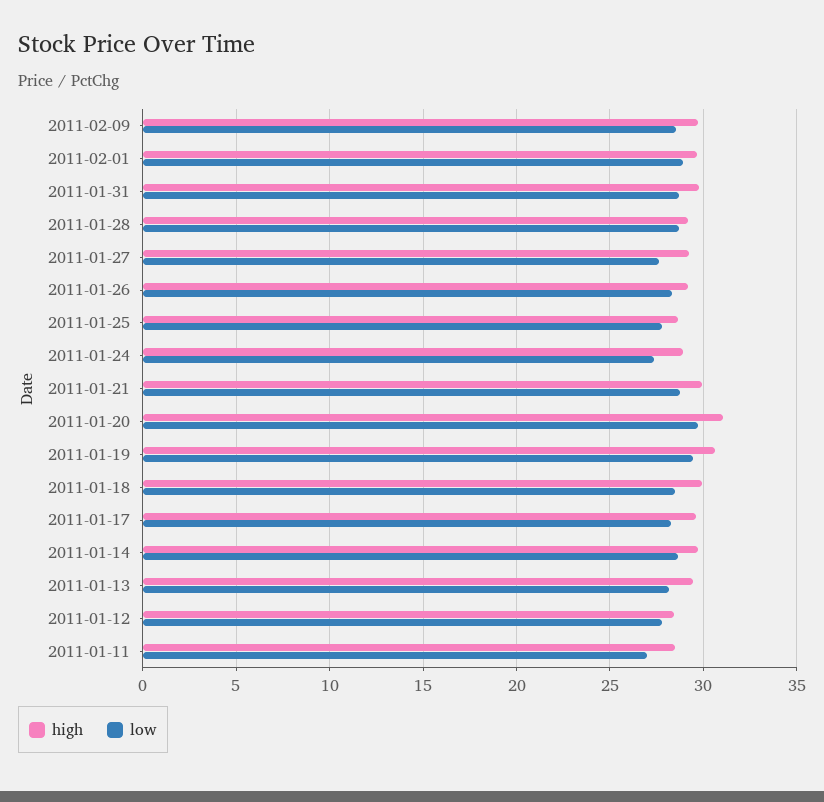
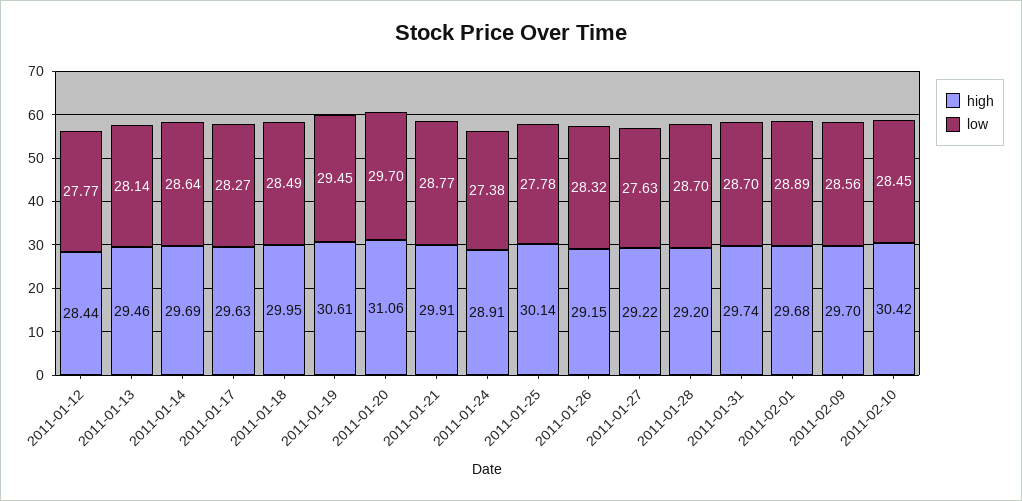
high, 2011-01-25: 28.5 -> 30.14
high, 2011-01-11: 28.5 -> none
low, 2011-01-11: 27 -> none
high, 2011-02-10: none -> 30.42
low, 2011-02-10: none -> 28.45

